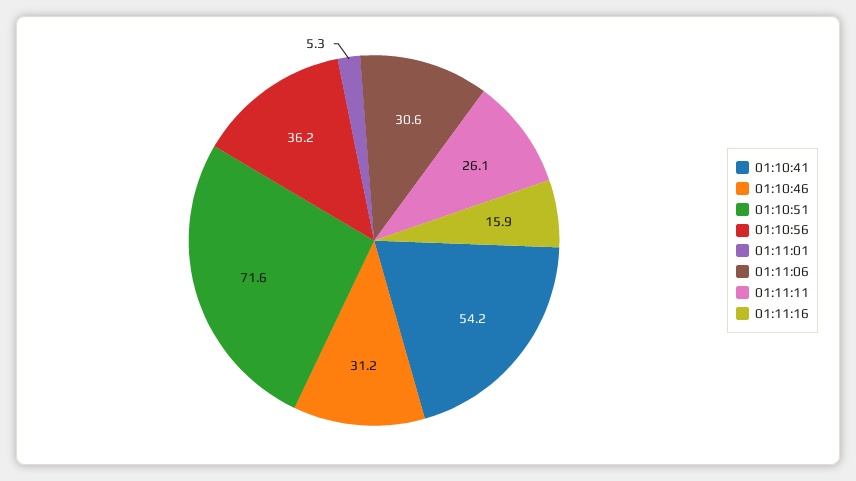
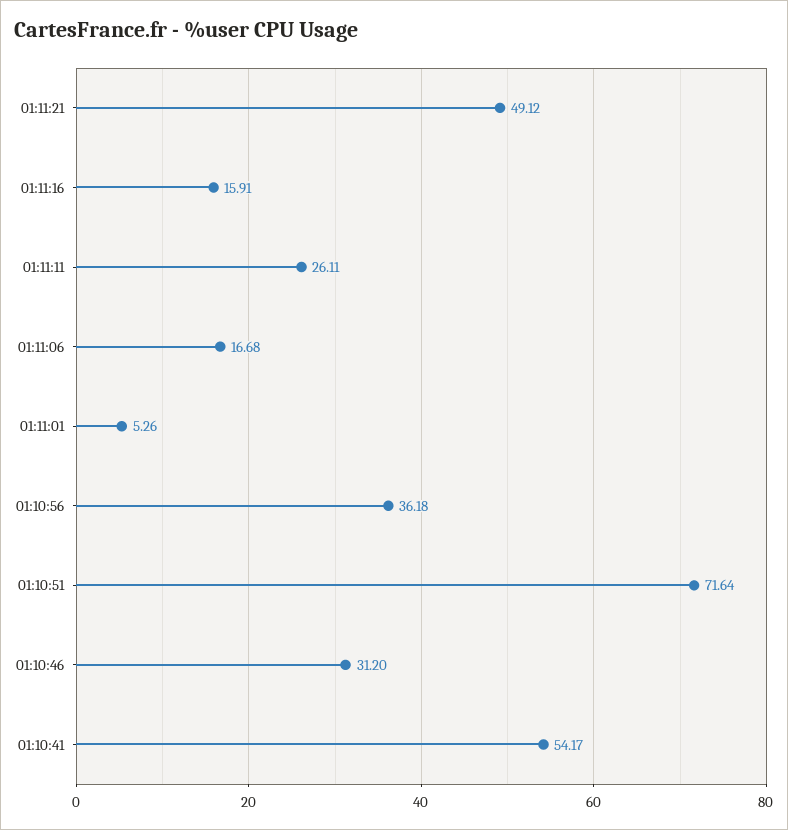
01:11:06: 30.6 -> 16.68
01:11:21: none -> 49.12

